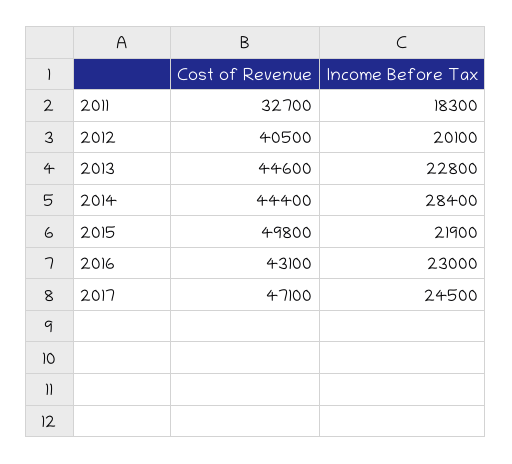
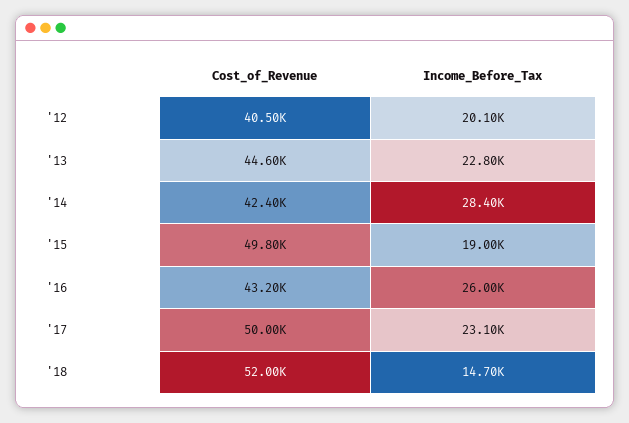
Cost of Revenue, 2011: 32700 -> none
Income Before Tax, 2011: 18300 -> none
Cost of Revenue, 2014: 44400 -> 42400
Income Before Tax, 2015: 21900 -> 19000
Cost of Revenue, 2016: 43100 -> 43200
Income Before Tax, 2016: 23000 -> 26000
Cost of Revenue, 2017: 47100 -> 50000
Income Before Tax, 2017: 24500 -> 23100
Cost of Revenue, '18: none -> 52000
Income Before Tax, '18: none -> 14700

